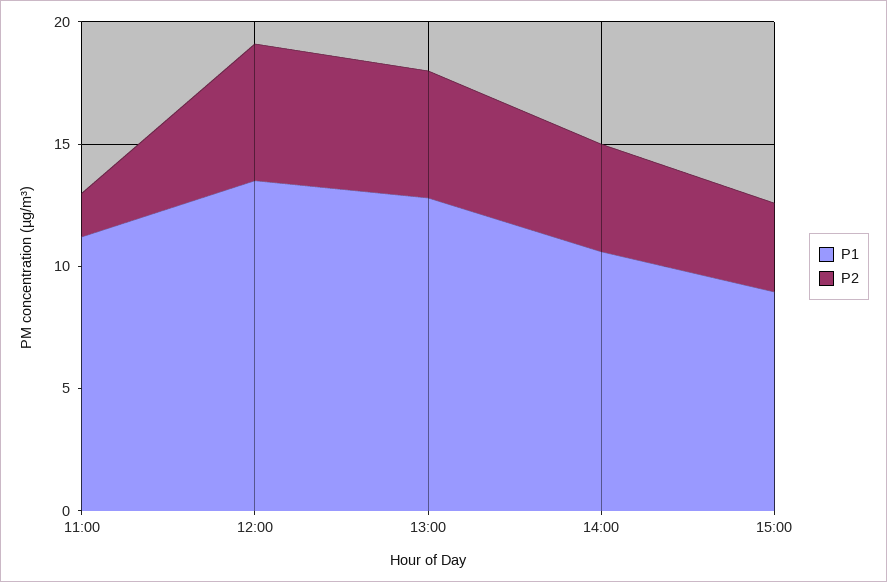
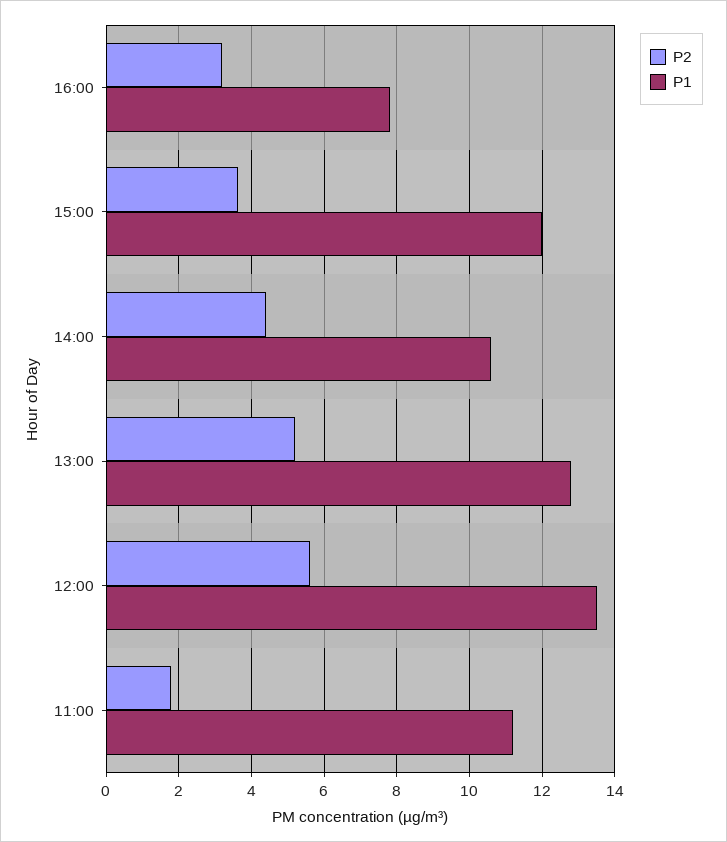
P1, 15:00: 9 -> 12
P2, 16:00: none -> 3.2
P1, 16:00: none -> 7.8

